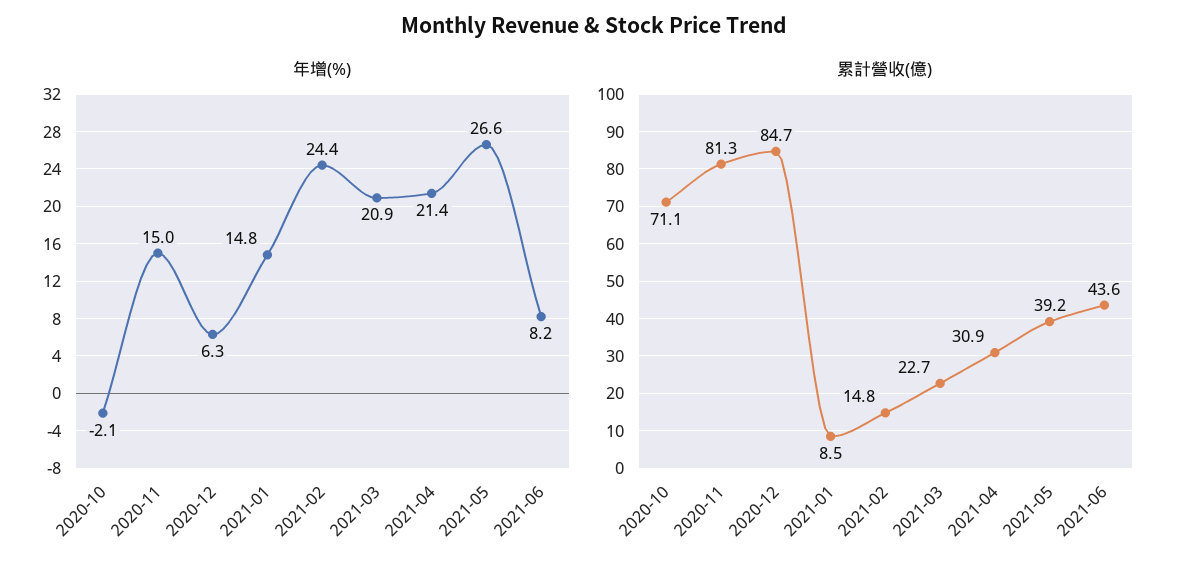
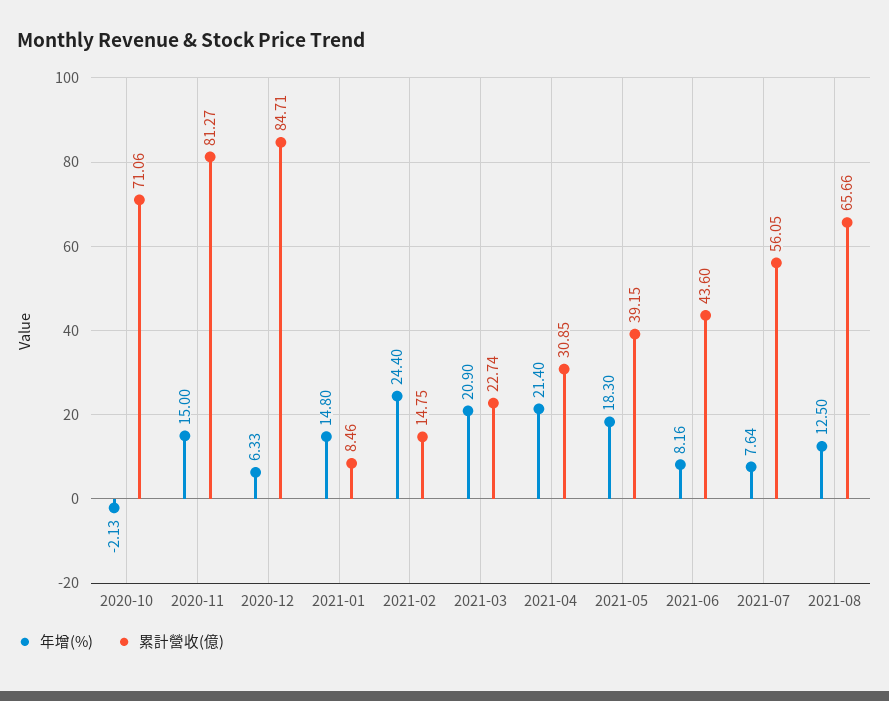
年增(%), 2021-05: 26.6 -> 18.3
年增(%), 2021-07: none -> 7.64
累計營收(億), 2021-07: none -> 56.05
年增(%), 2021-08: none -> 12.5
累計營收(億), 2021-08: none -> 65.66

